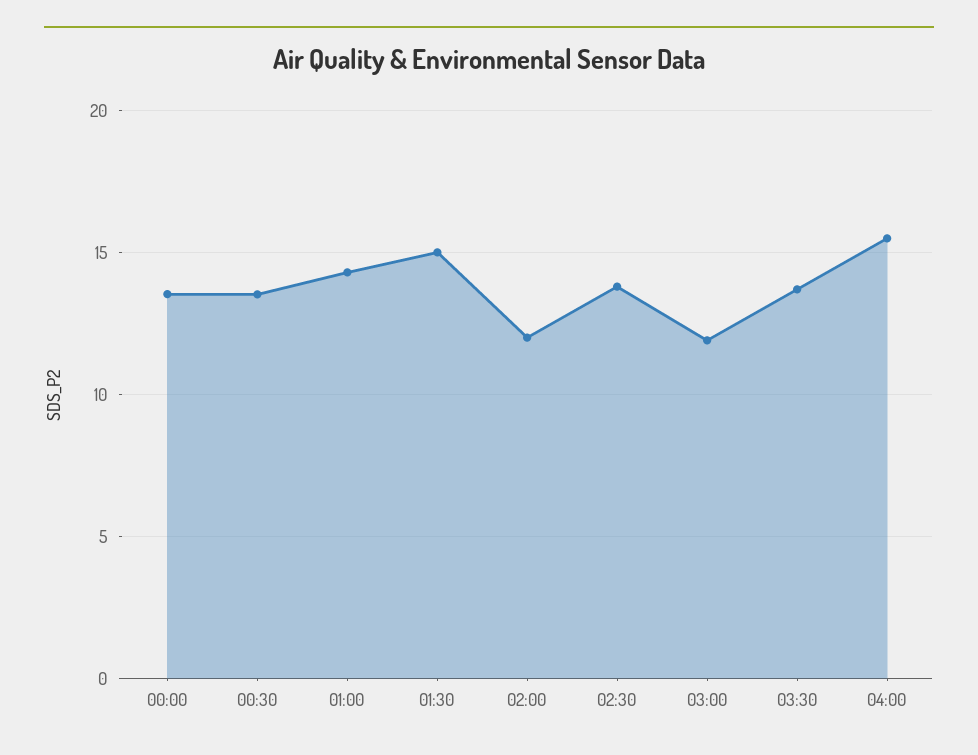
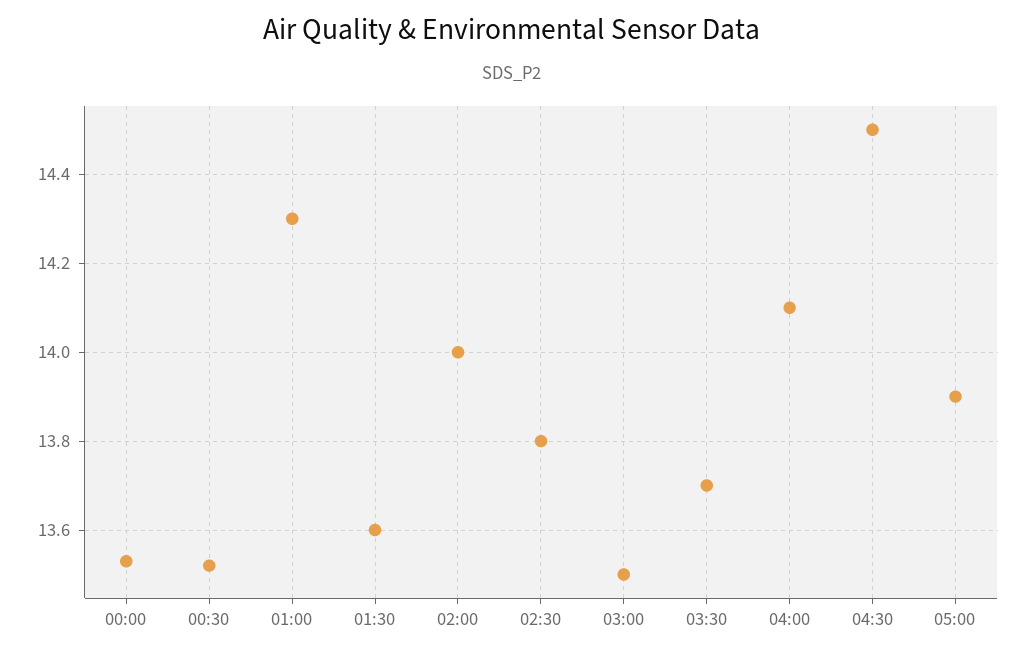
01:30: 15 -> 13.6
02:00: 12 -> 14
03:00: 12 -> 13.5
04:00: 15.5 -> 14.1
04:30: none -> 14.5
05:00: none -> 13.9

